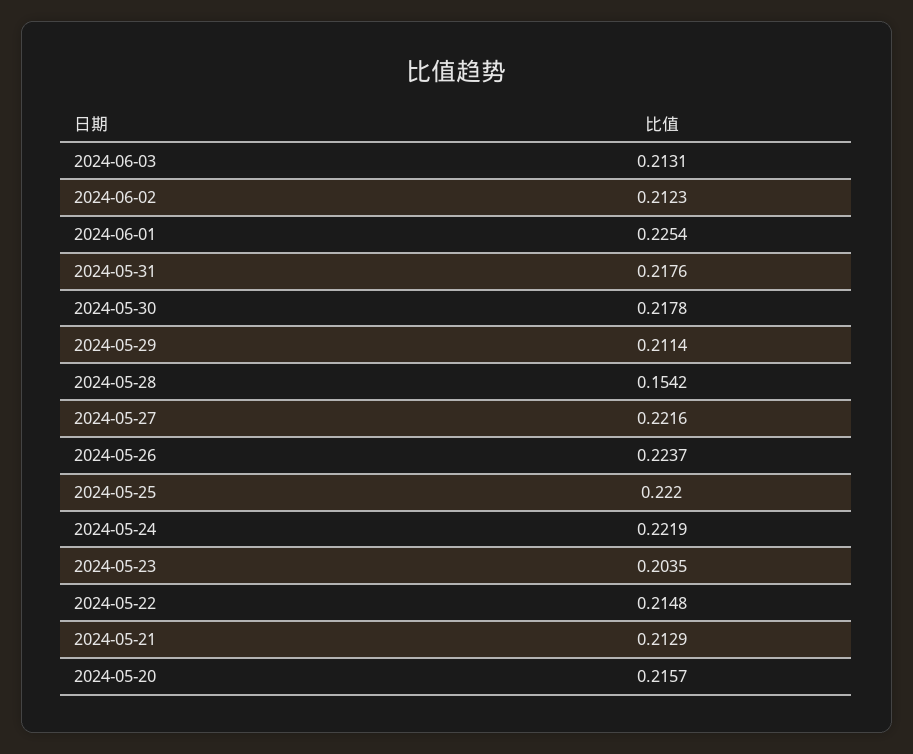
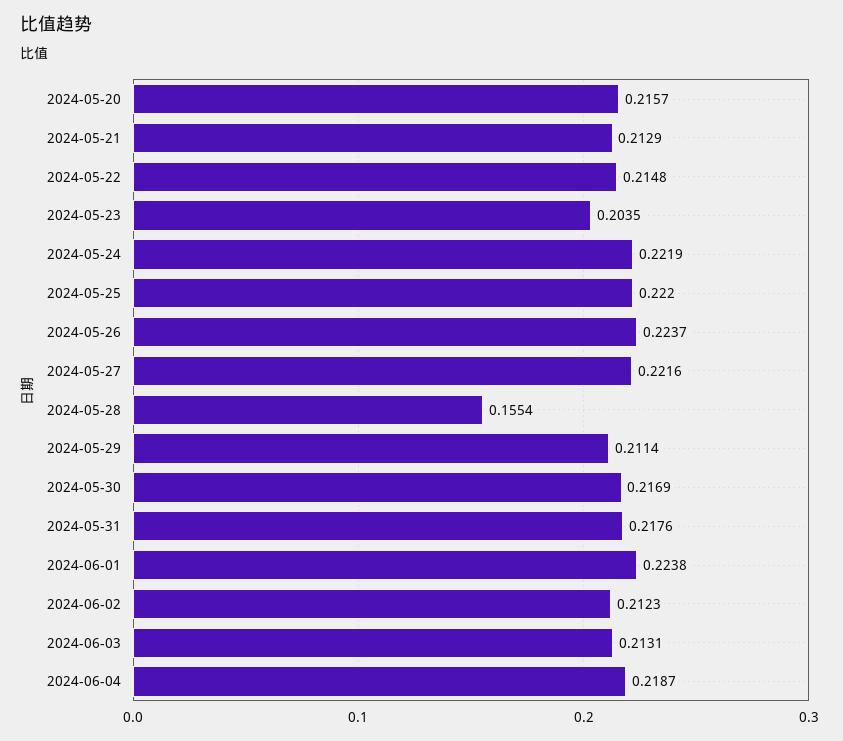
2024-06-01: 0.2254 -> 0.2238
2024-05-30: 0.2178 -> 0.2169
2024-05-28: 0.1542 -> 0.1554
2024-06-04: none -> 0.2187

